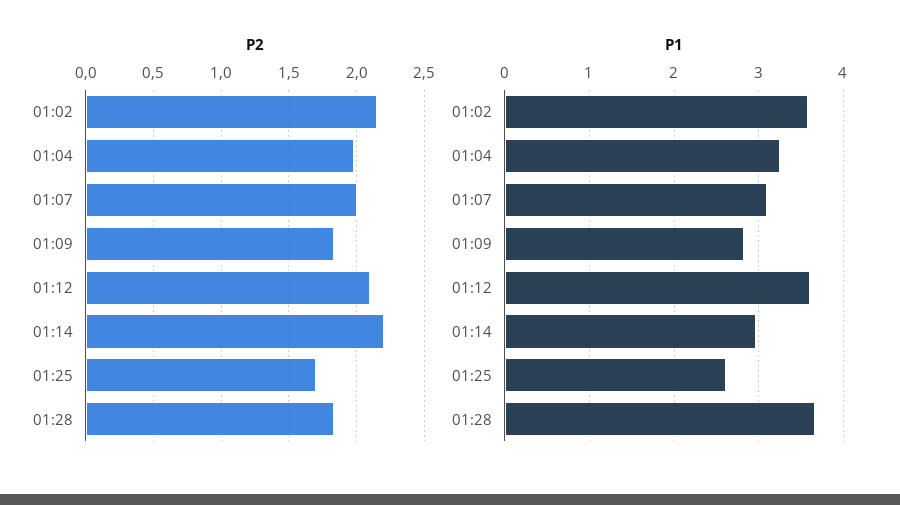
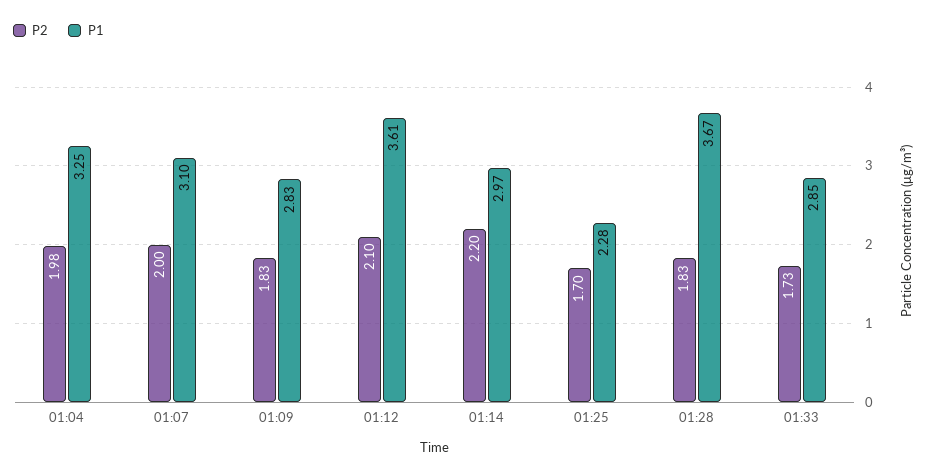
P2, 01:02: 2.15 -> none
P1, 01:02: 3.6 -> none
P1, 01:25: 2.6 -> 2.28
P2, 01:33: none -> 1.73
P1, 01:33: none -> 2.85

